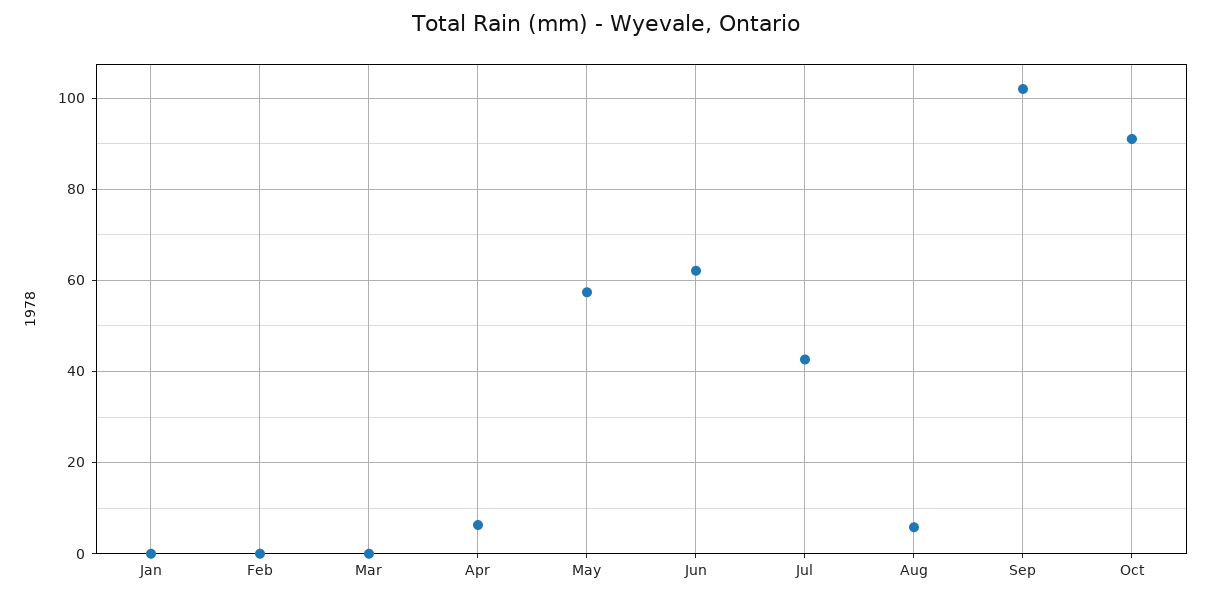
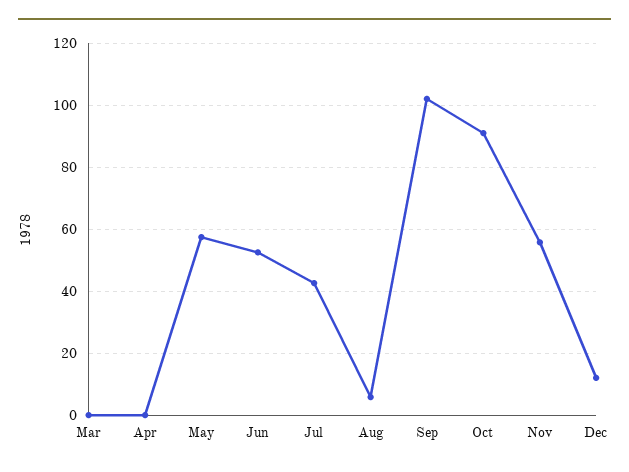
Jan: 0 -> none
Feb: 0 -> none
Apr: 6 -> 0
Jun: 62 -> 52
Nov: none -> 56
Dec: none -> 12

